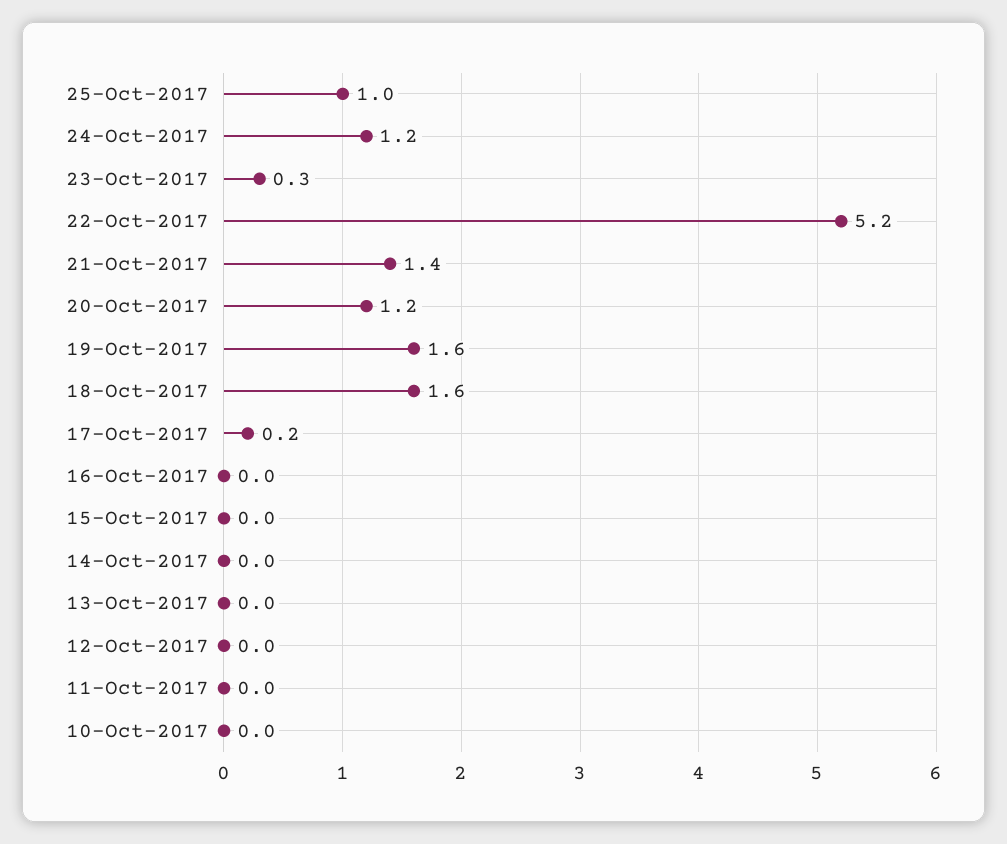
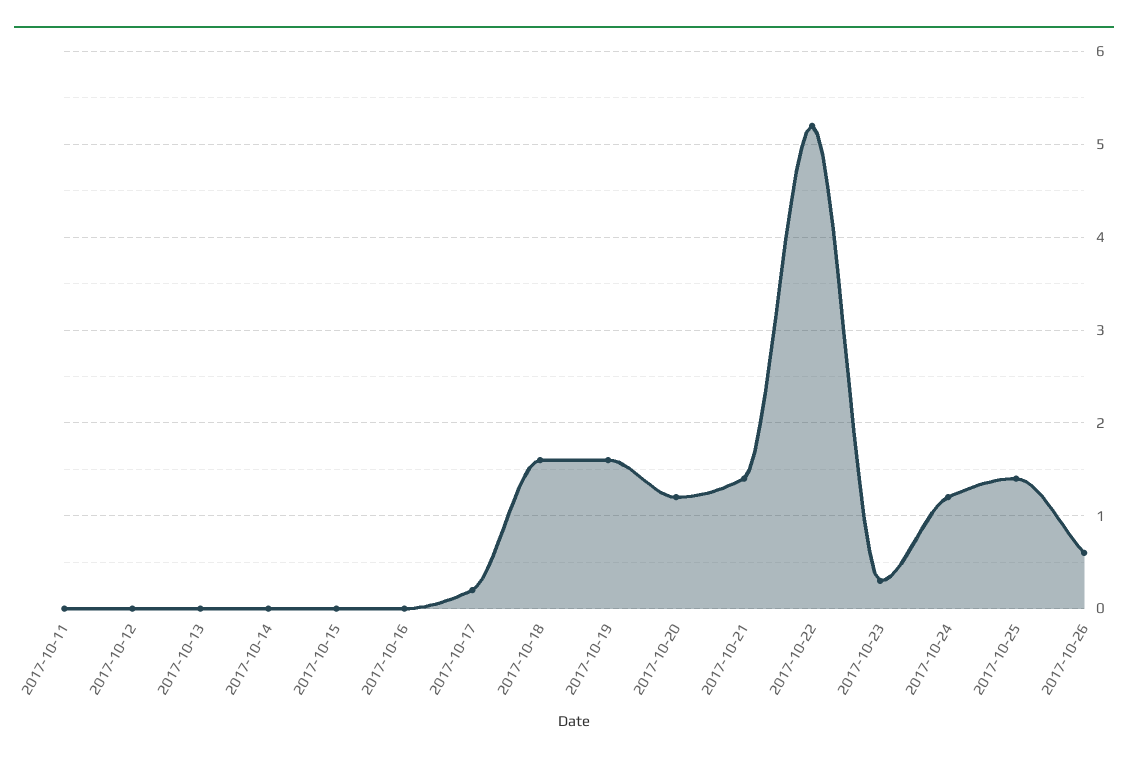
25-Oct-2017: 1 -> 1.4
10-Oct-2017: 0 -> none
2017-10-26: none -> 0.6

